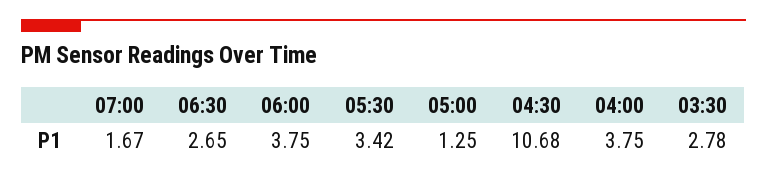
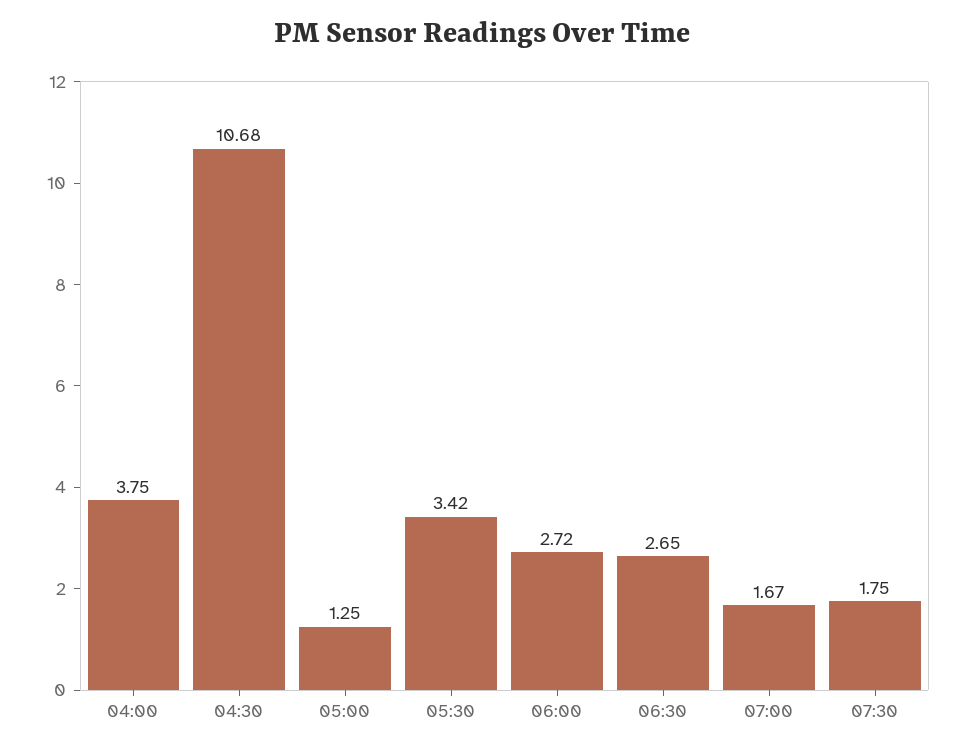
06:00: 3.75 -> 2.72
03:30: 2.78 -> none
07:30: none -> 1.75

